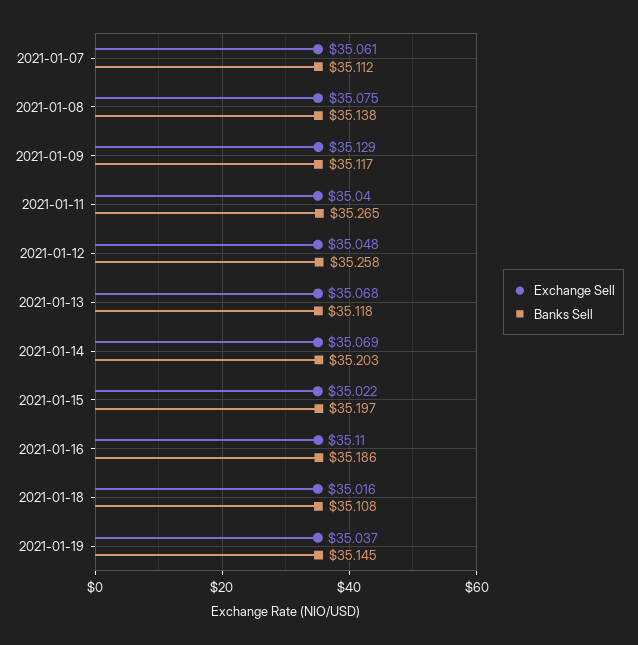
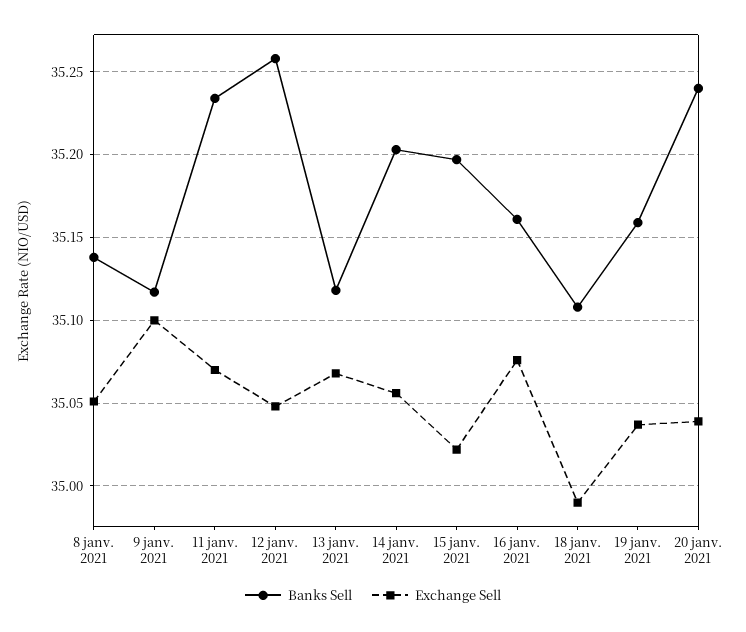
Exchange Sell, 2021-01-07: 35.061 -> none
Banks Sell, 2021-01-07: 35.112 -> none
Exchange Sell, 2021-01-08: 35.075 -> 35.05
Exchange Sell, 2021-01-09: 35.129 -> 35.1
Exchange Sell, 2021-01-11: 35.04 -> 35.07
Banks Sell, 2021-01-11: 35.265 -> 35.235
Exchange Sell, 2021-01-14: 35.069 -> 35.055
Exchange Sell, 2021-01-16: 35.11 -> 35.075
Banks Sell, 2021-01-16: 35.186 -> 35.16
Exchange Sell, 2021-01-18: 35.016 -> 34.99
Banks Sell, 2021-01-19: 35.145 -> 35.16
Banks Sell, 20 janv. 2021: none -> 35.24
Exchange Sell, 20 janv. 2021: none -> 35.04

